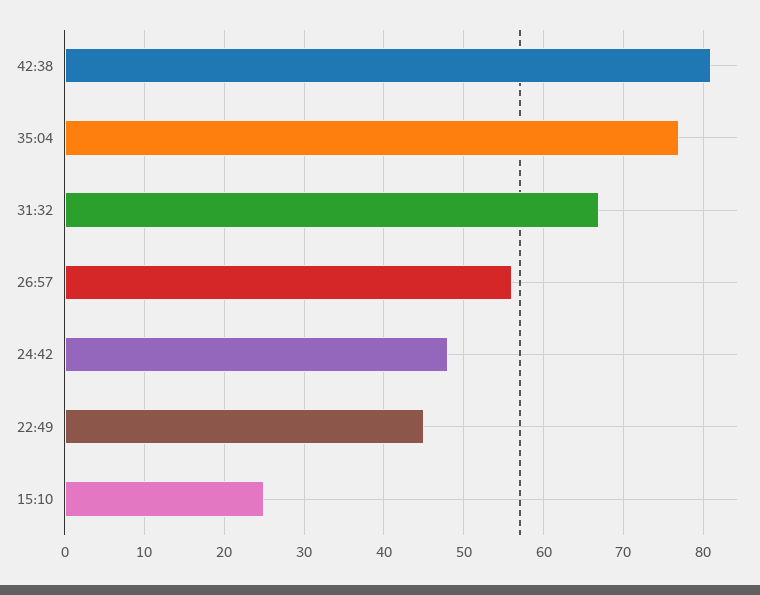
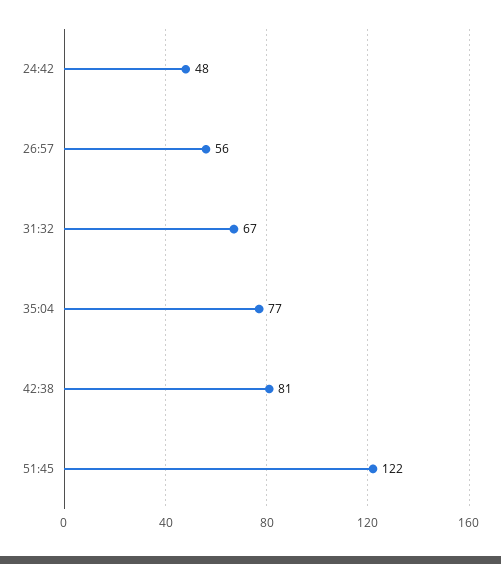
22:49: 45 -> none
15:10: 25 -> none
51:45: none -> 122

